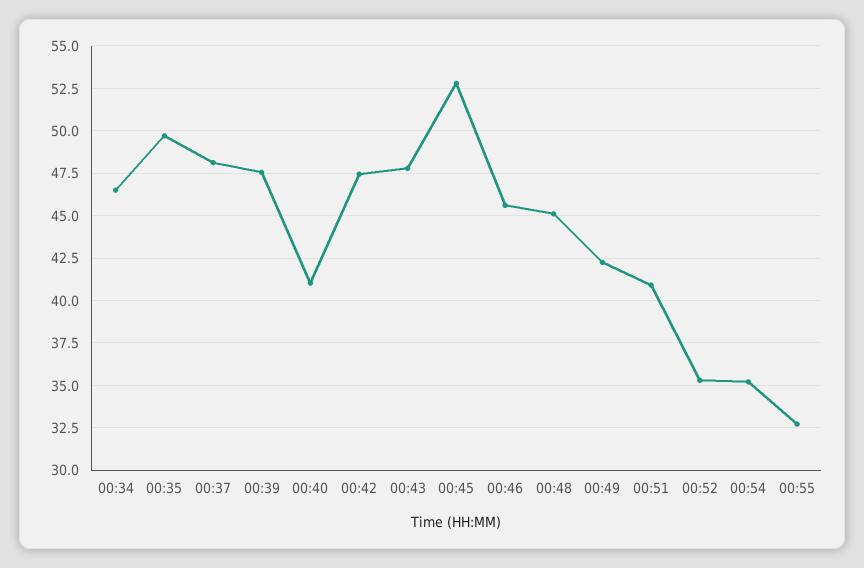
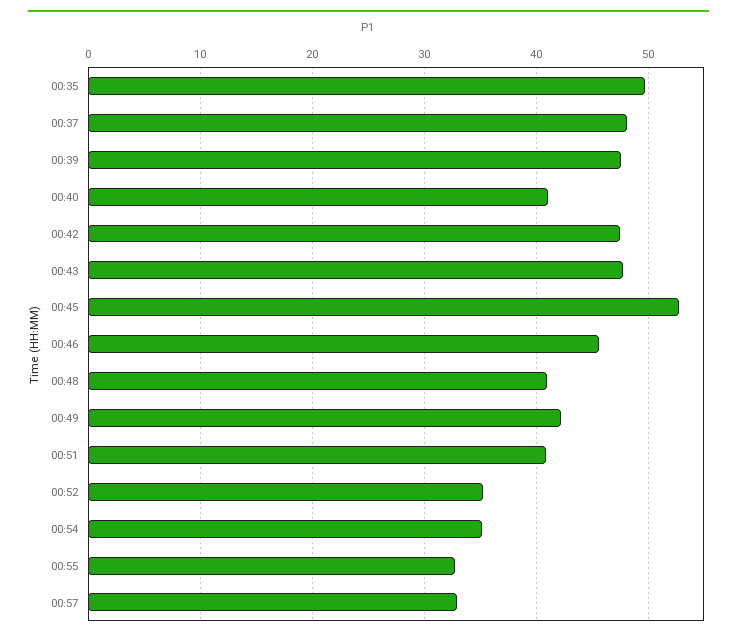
00:34: 46.5 -> none
00:48: 45 -> 41
00:57: none -> 33

